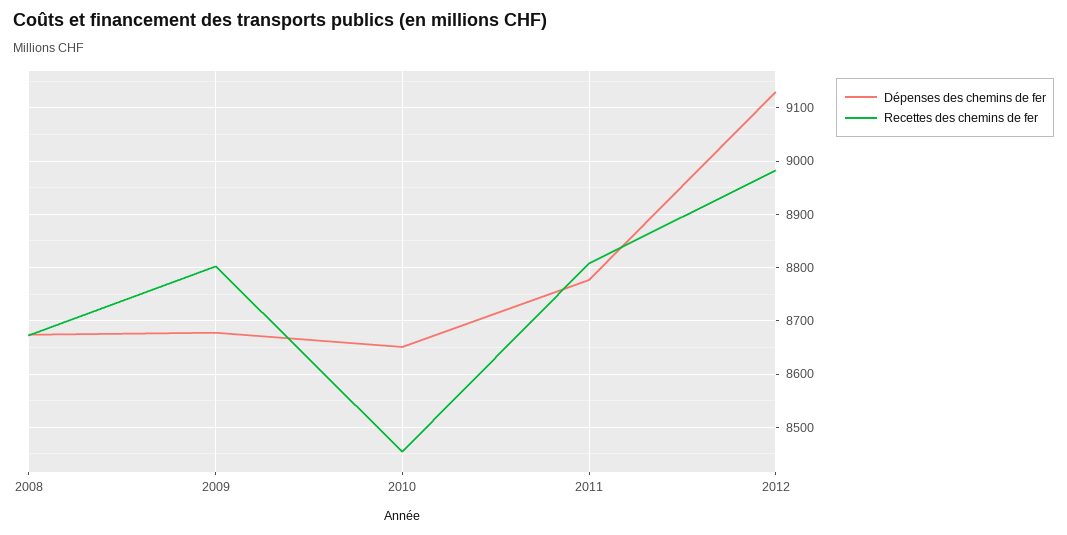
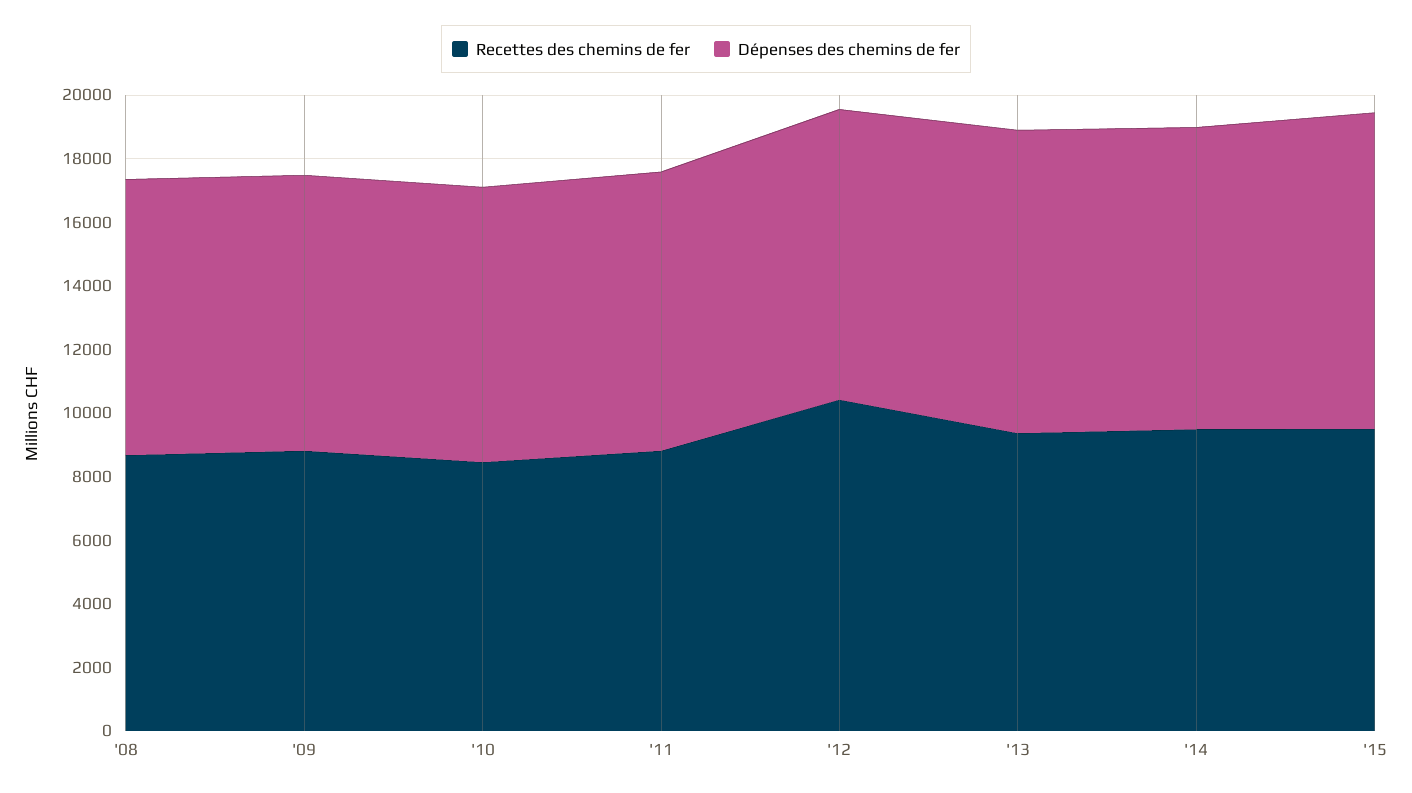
Recettes des chemins de fer, 2012: 8980 -> 10500
Recettes des chemins de fer, '13: none -> 9500
Dépenses des chemins de fer, '13: none -> 9500
Recettes des chemins de fer, '14: none -> 9500
Dépenses des chemins de fer, '14: none -> 9500
Recettes des chemins de fer, '15: none -> 9500
Dépenses des chemins de fer, '15: none -> 10000

